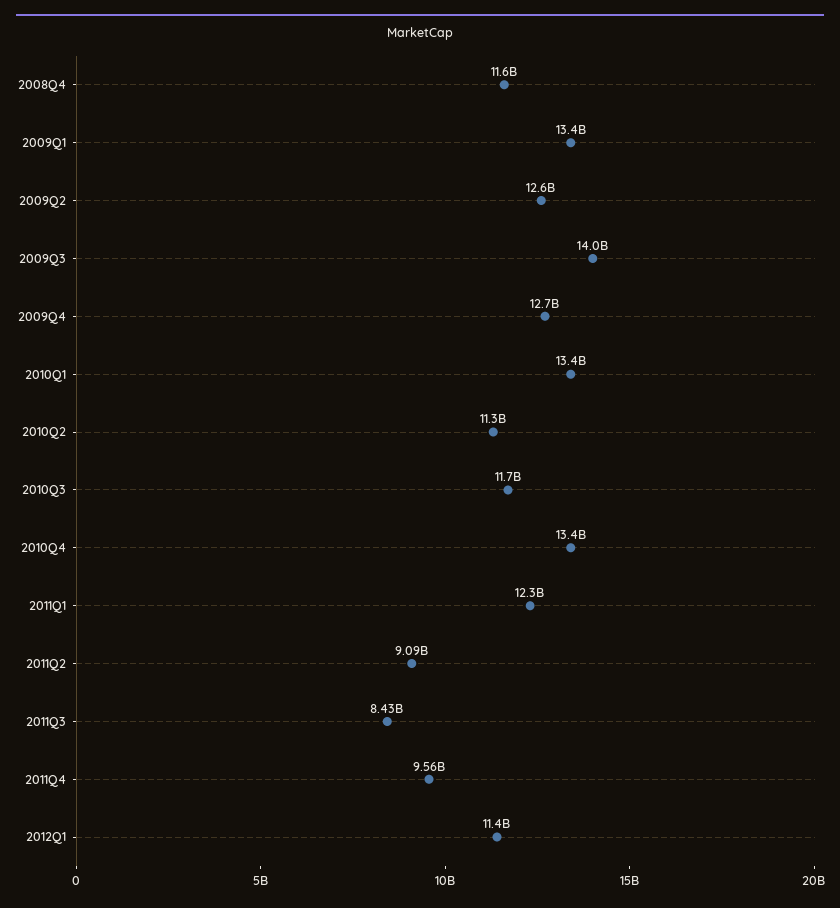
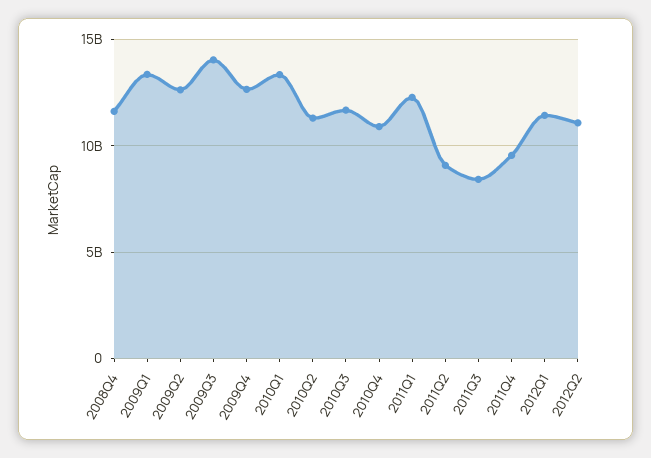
2010Q4: 13400000000 -> 11000000000
2012Q2: none -> 11000000000

